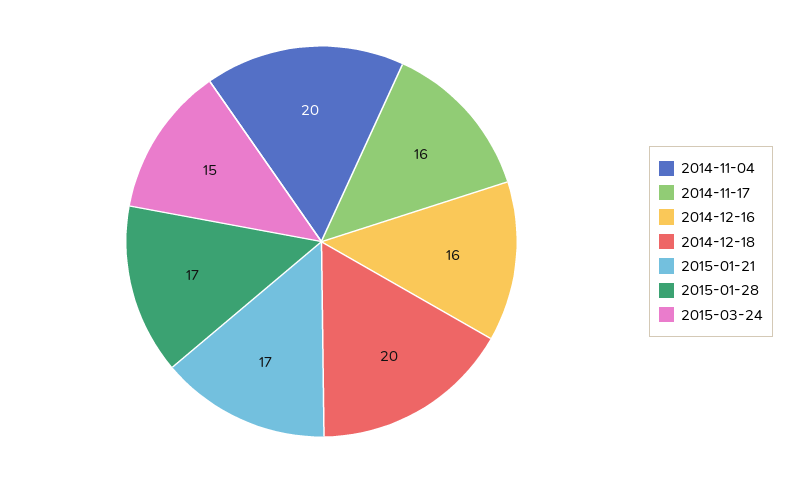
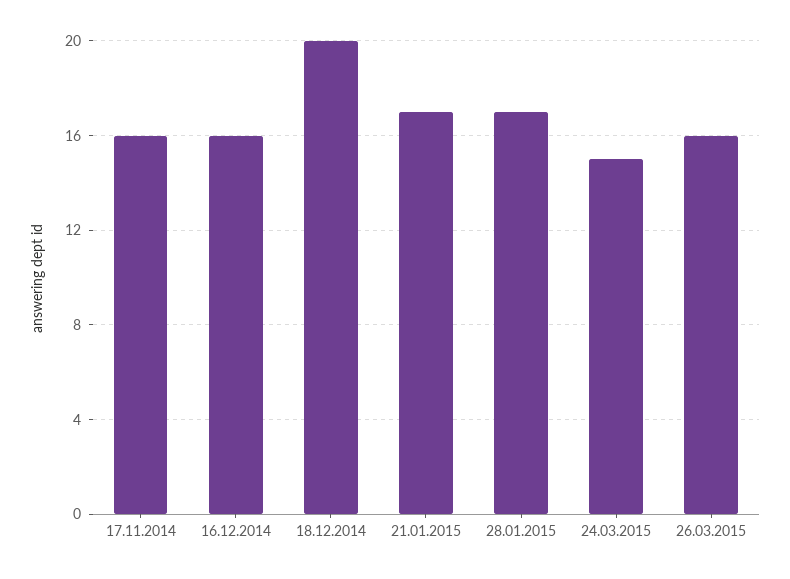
2014-11-04: 20 -> none
26.03.2015: none -> 16

